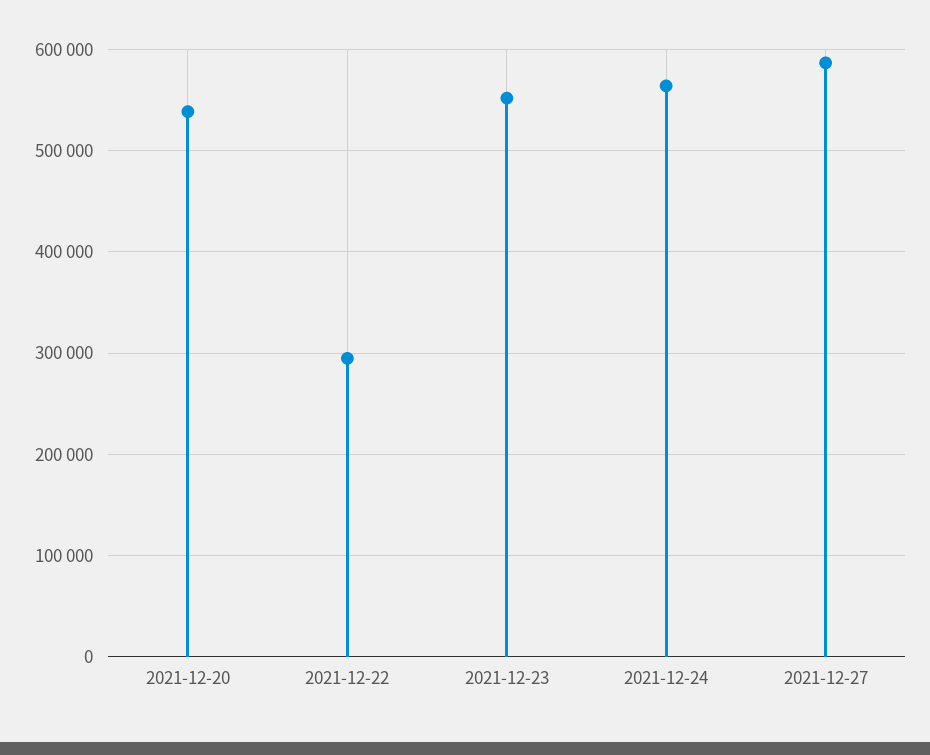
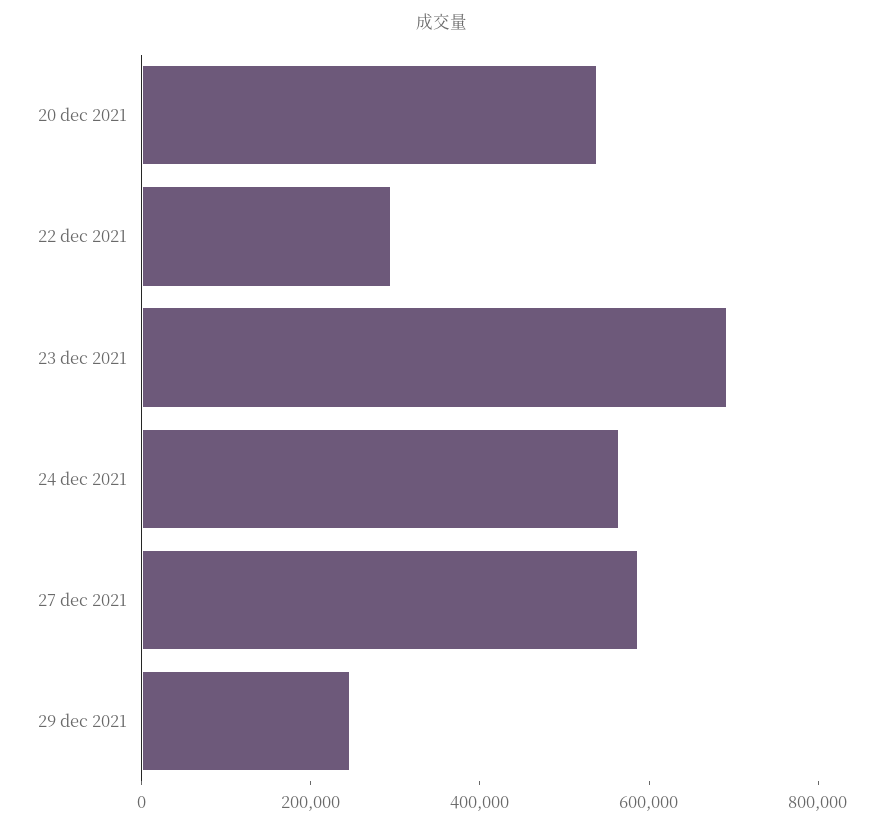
2021-12-23: 550000 -> 700000
29 dec 2021: none -> 250000

